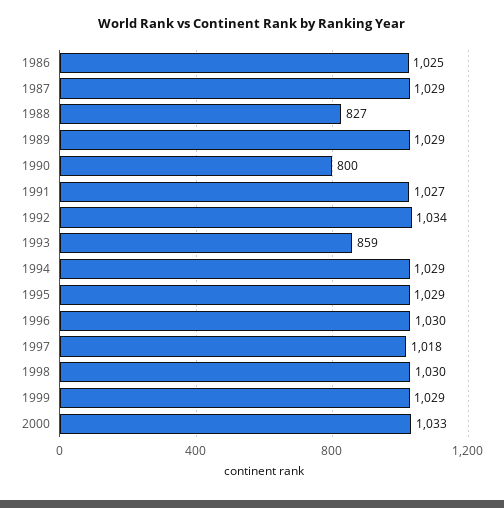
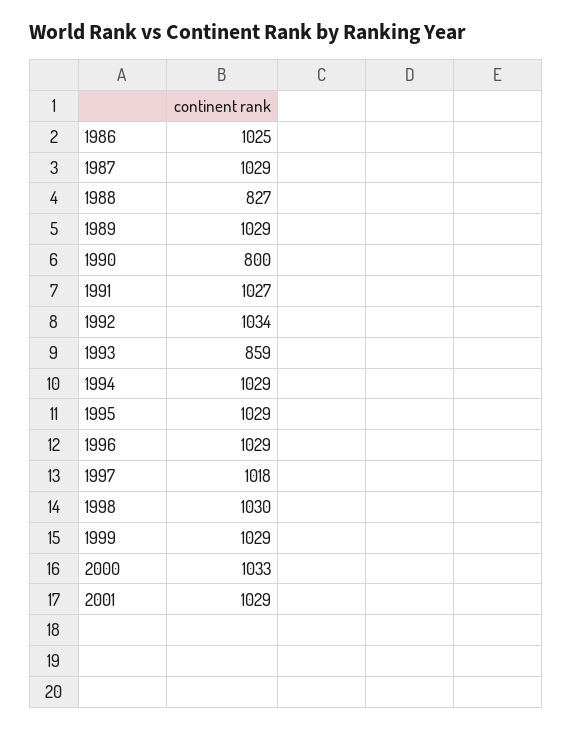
1996: 1030 -> 1029
2001: none -> 1029

